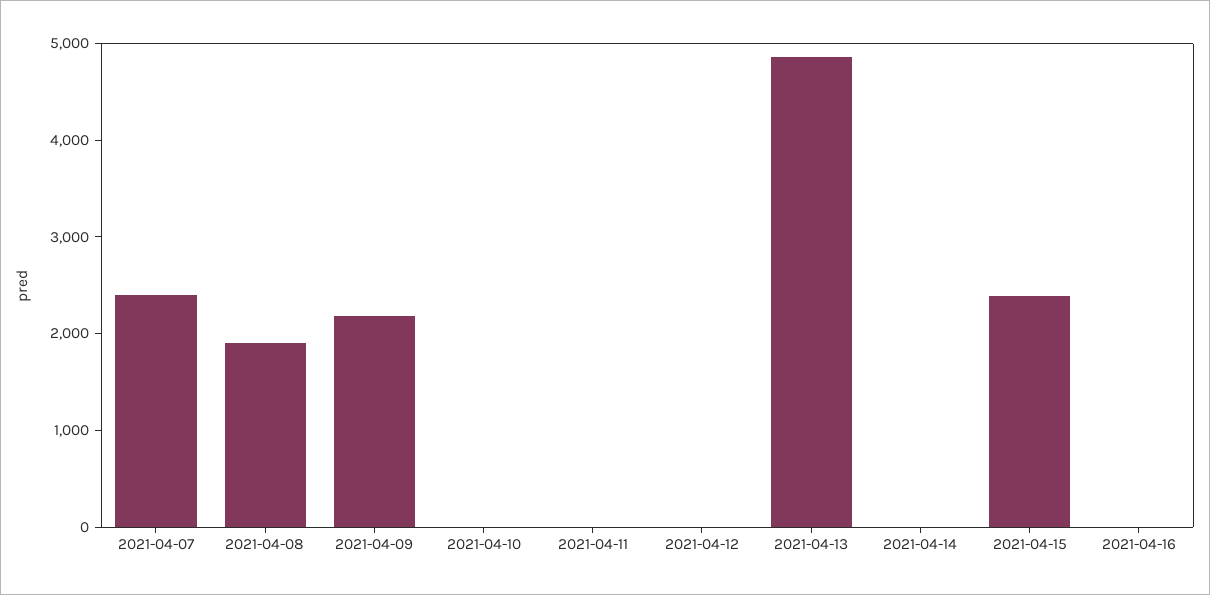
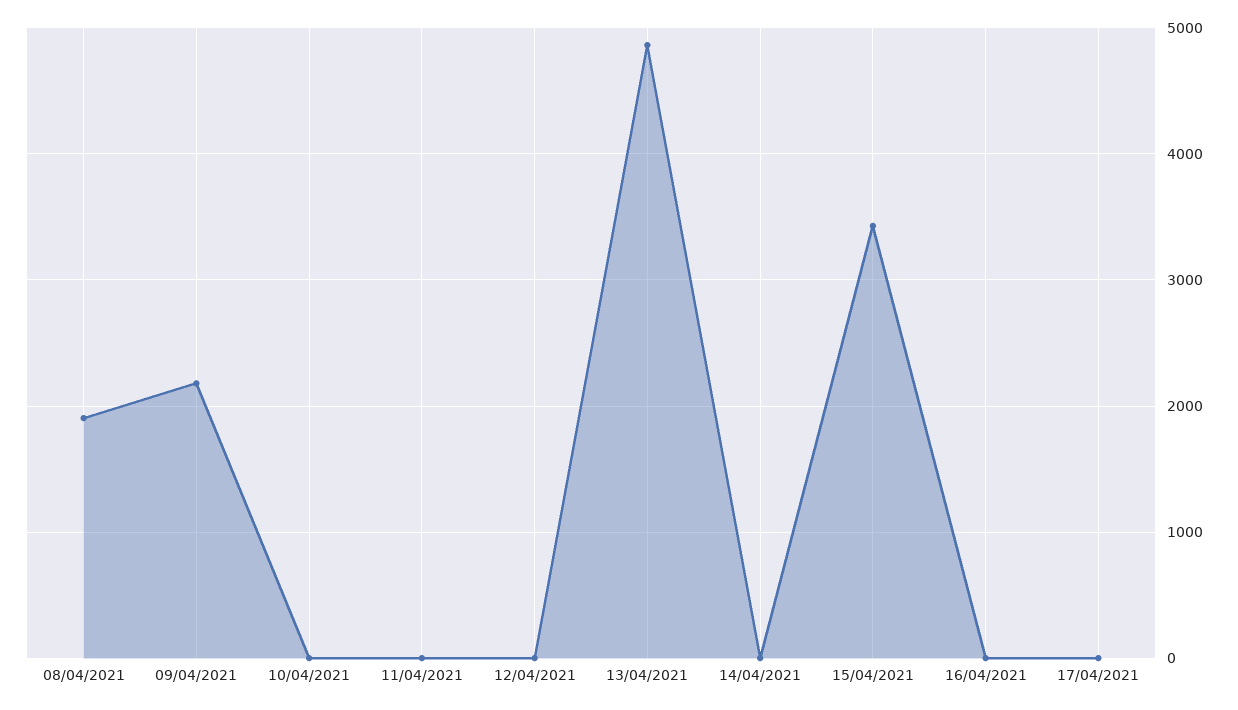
2021-04-07: 2400 -> none
2021-04-15: 2400 -> 3400
17/04/2021: none -> 0

